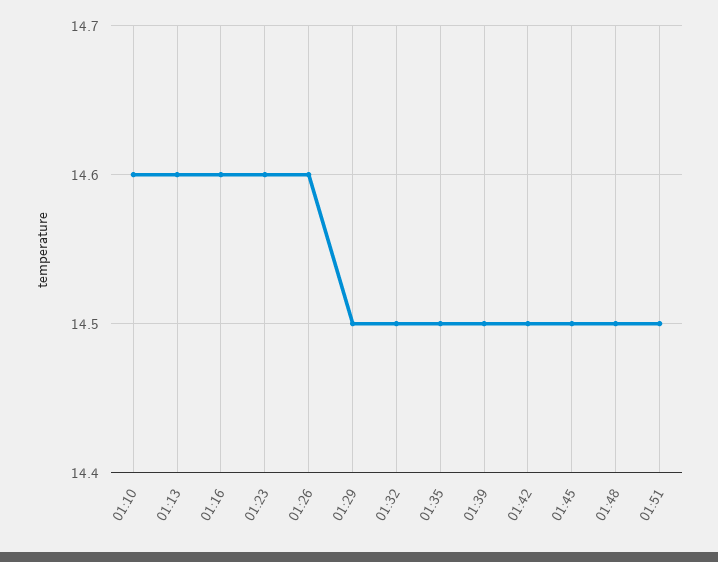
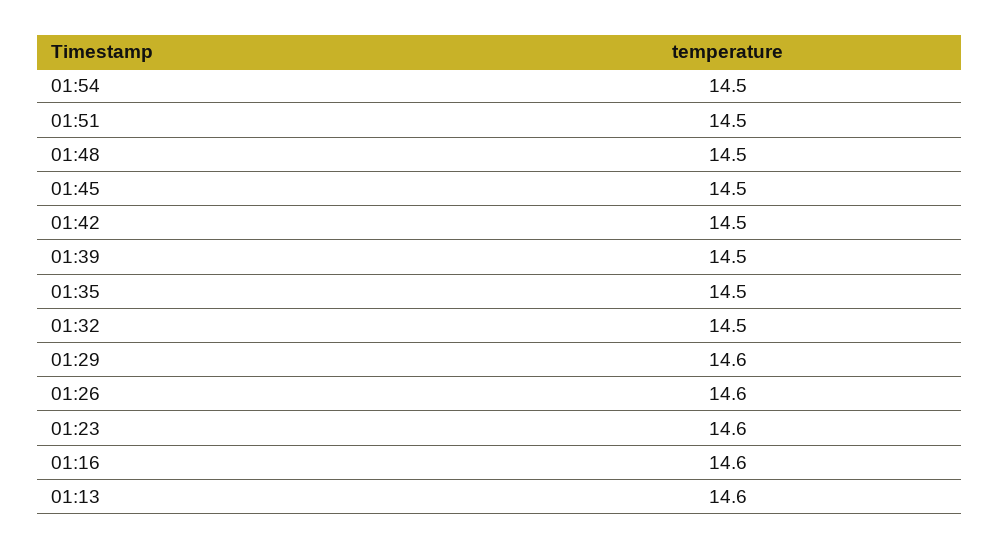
01:10: 14.6 -> none
01:29: 14.5 -> 14.6
01:54: none -> 14.5

